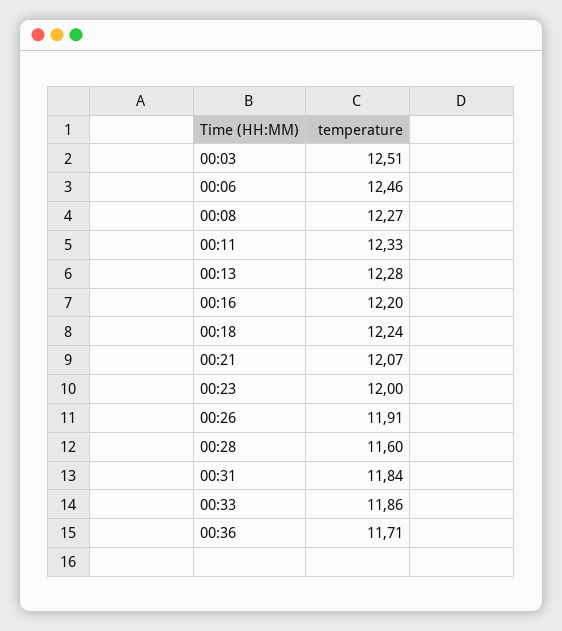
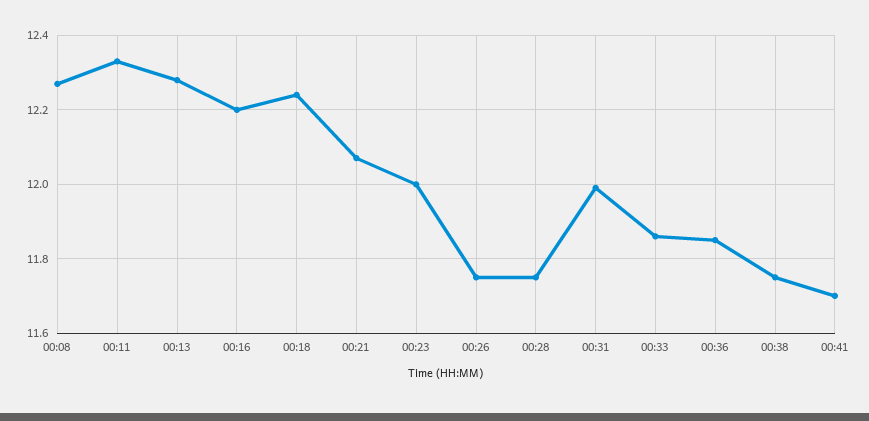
00:03: 12.51 -> none
00:06: 12.46 -> none
00:26: 11.91 -> 11.75
00:28: 11.6 -> 11.75
00:31: 11.84 -> 12
00:36: 11.71 -> 11.85
00:38: none -> 11.75
00:41: none -> 11.7

